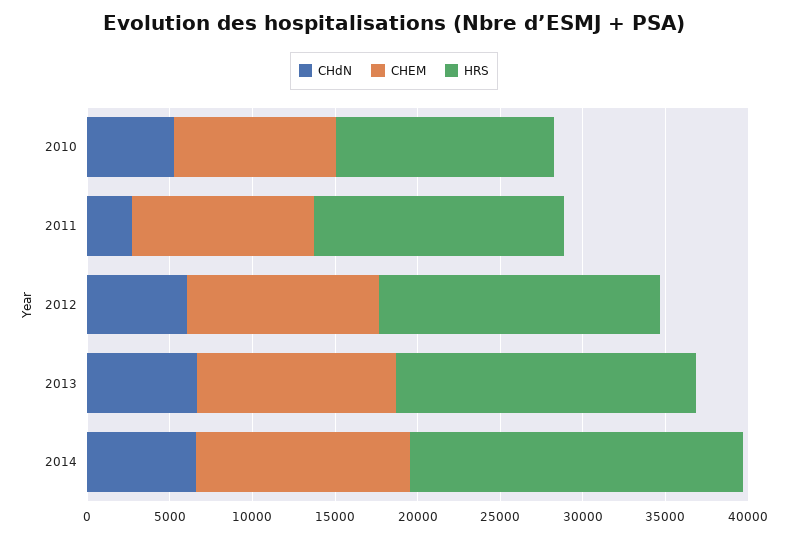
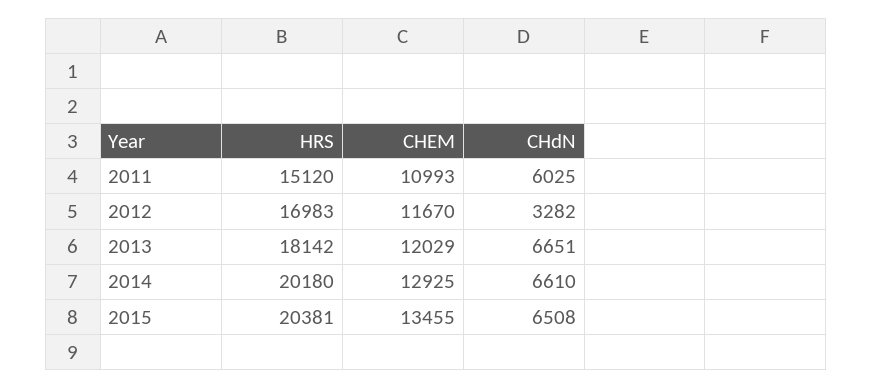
CHdN, 2010: 5000 -> none
CHEM, 2010: 10000 -> none
HRS, 2010: 13000 -> none
CHdN, 2011: 3000 -> 6025
CHdN, 2012: 6000 -> 3282
HRS, 2015: none -> 20381
CHEM, 2015: none -> 13455
CHdN, 2015: none -> 6508

